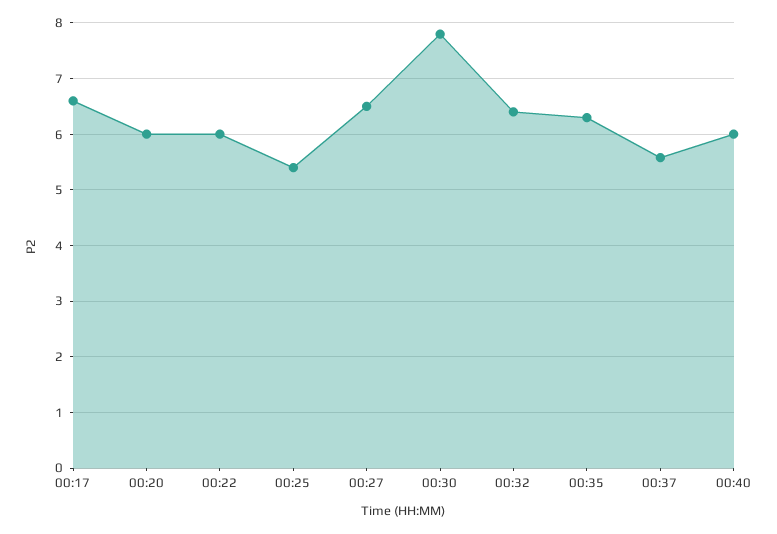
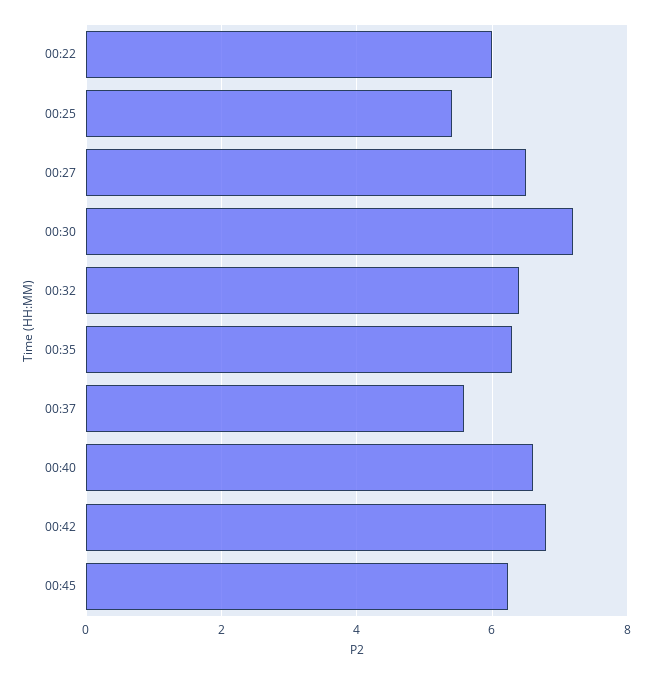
00:17: 6.6 -> none
00:20: 6 -> none
00:30: 7.8 -> 7.2
00:40: 6 -> 6.6
00:42: none -> 6.8
00:45: none -> 6.2

